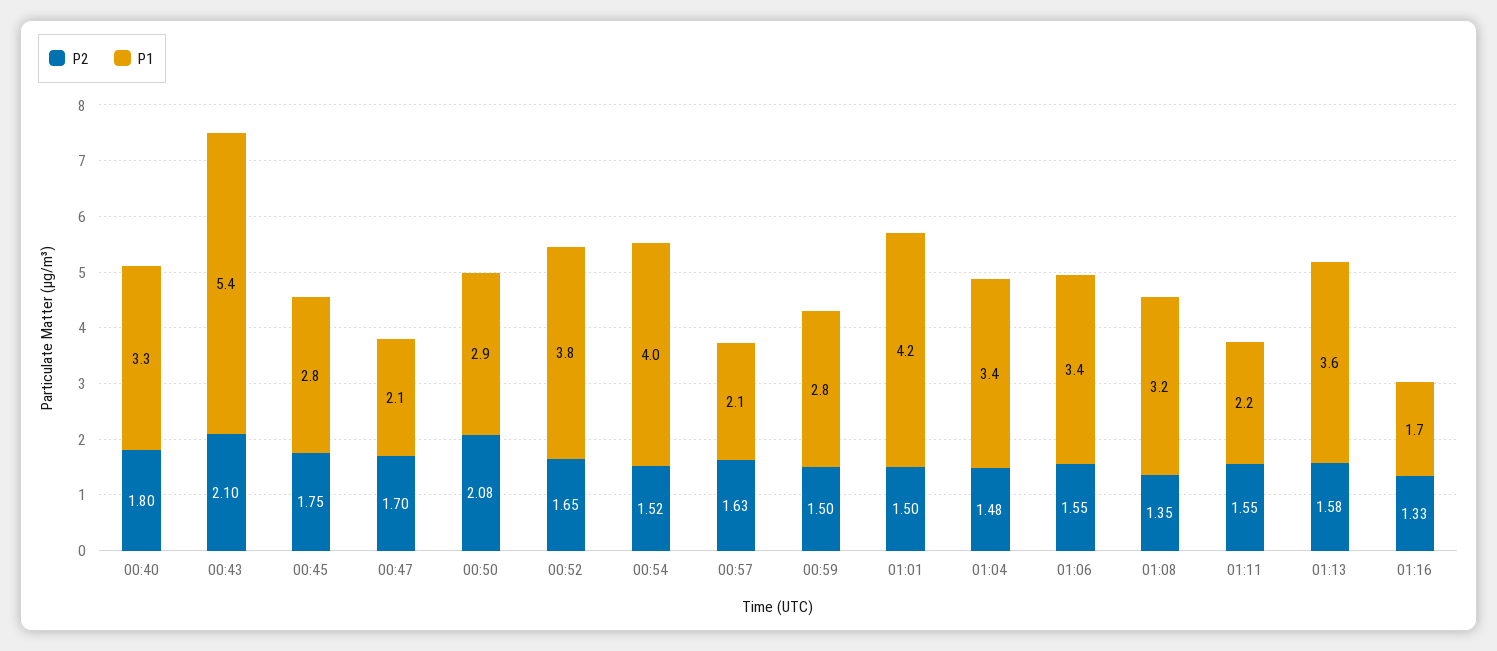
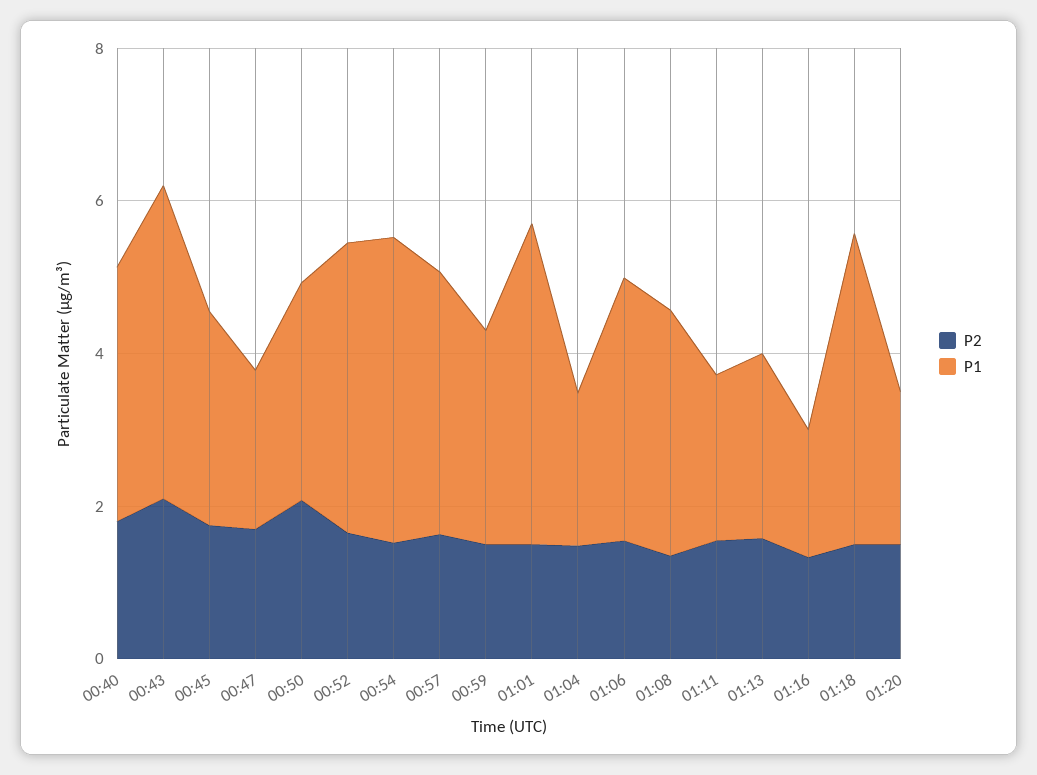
P1, 00:43: 5.4 -> 4
P1, 00:57: 2.1 -> 3.5
P1, 01:04: 3.4 -> 2
P1, 01:13: 3.6 -> 2.5
P2, 01:18: none -> 1.5
P1, 01:18: none -> 4
P2, 01:20: none -> 1.5
P1, 01:20: none -> 2

